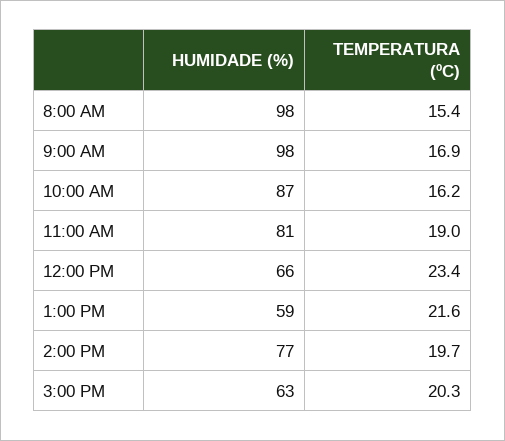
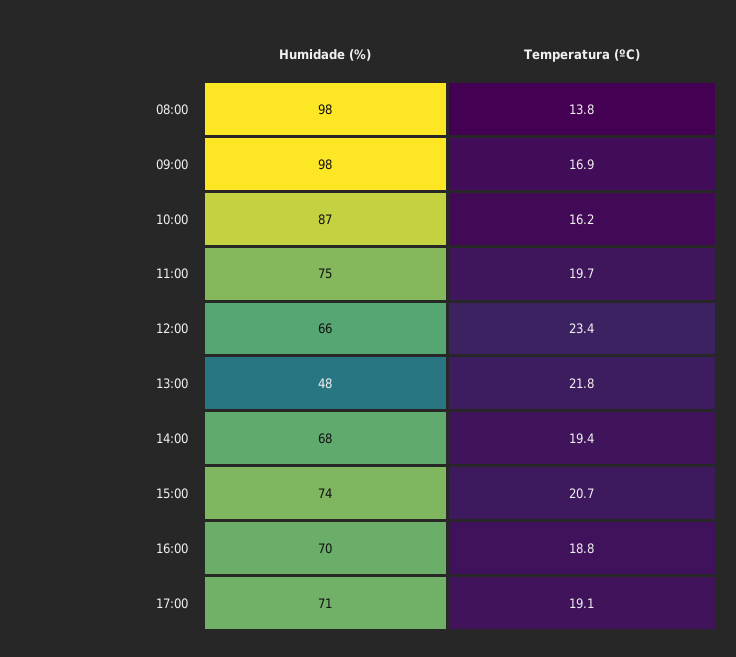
TEMPERATURA (ºC), 8:00 AM: 15.4 -> 13.8
HUMIDADE (%), 11:00 AM: 81 -> 75
TEMPERATURA (ºC), 11:00 AM: 19 -> 19.7
HUMIDADE (%), 1:00 PM: 59 -> 48
TEMPERATURA (ºC), 1:00 PM: 21.6 -> 21.8
HUMIDADE (%), 2:00 PM: 77 -> 68
TEMPERATURA (ºC), 2:00 PM: 19.7 -> 19.4
HUMIDADE (%), 3:00 PM: 63 -> 74
TEMPERATURA (ºC), 3:00 PM: 20.3 -> 20.7
HUMIDADE (%), 16:00: none -> 70
TEMPERATURA (ºC), 16:00: none -> 18.8
HUMIDADE (%), 17:00: none -> 71
TEMPERATURA (ºC), 17:00: none -> 19.1

